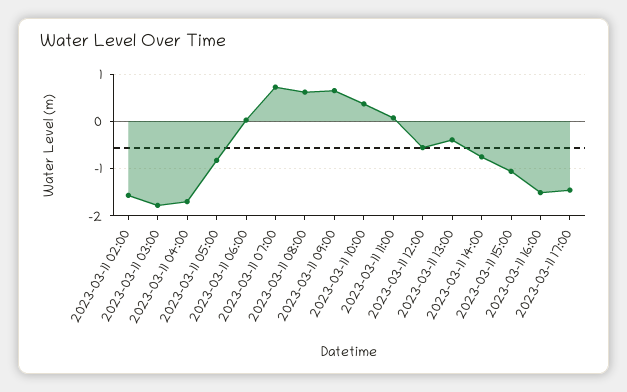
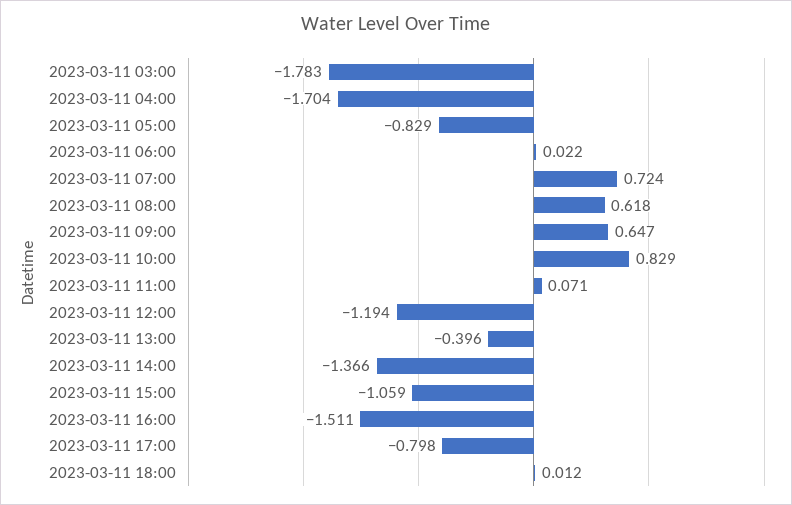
2023-03-11 02:00: -1.6 -> none
2023-03-11 10:00: 0.4 -> 0.829
2023-03-11 12:00: -0.6 -> -1.194
2023-03-11 14:00: -0.8 -> -1.366
2023-03-11 17:00: -1.4 -> -0.798
2023-03-11 18:00: none -> 0.012

